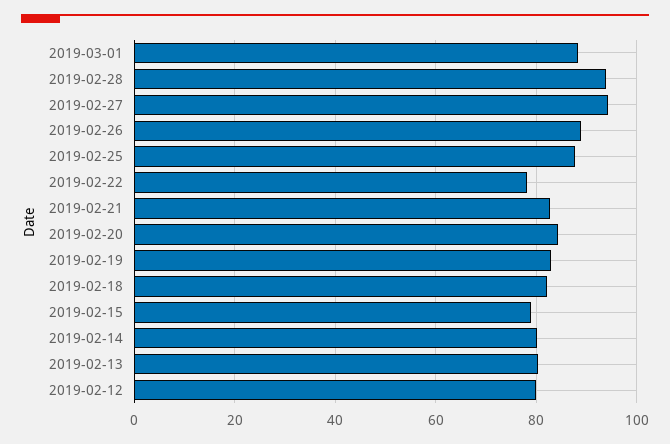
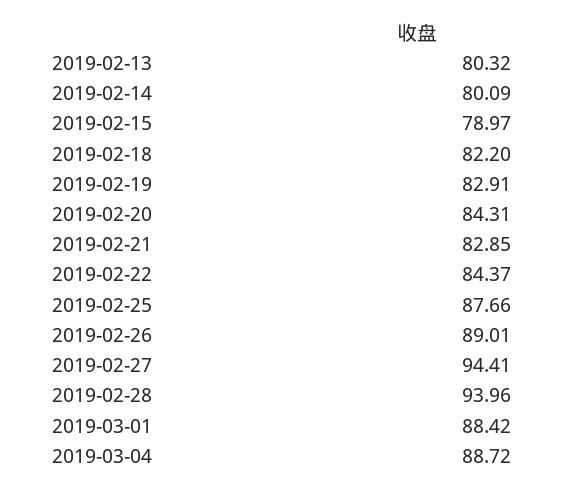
2019-02-22: 78 -> 84.37
2019-02-12: 80 -> none
2019-03-04: none -> 88.72

